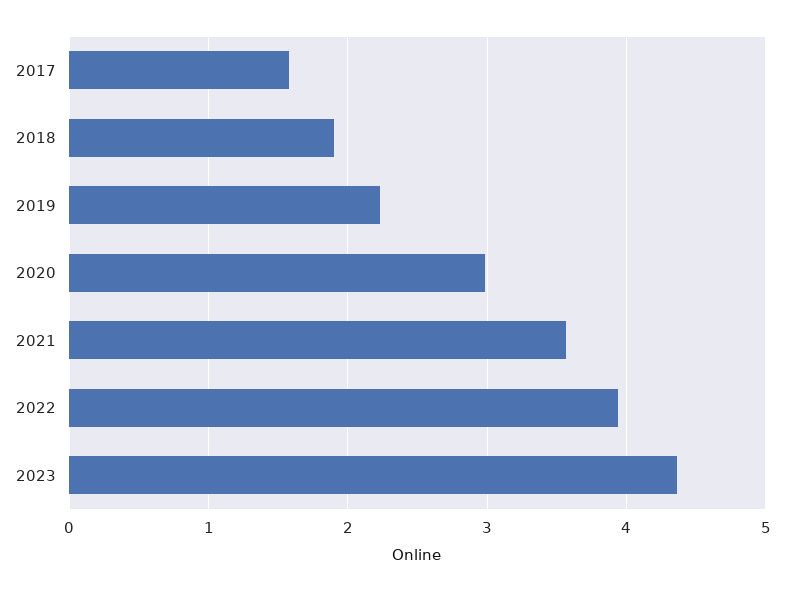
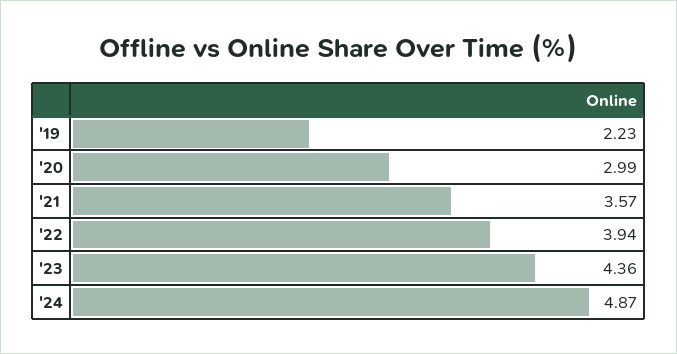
2017: 1.6 -> none
2018: 1.9 -> none
'24: none -> 4.87

